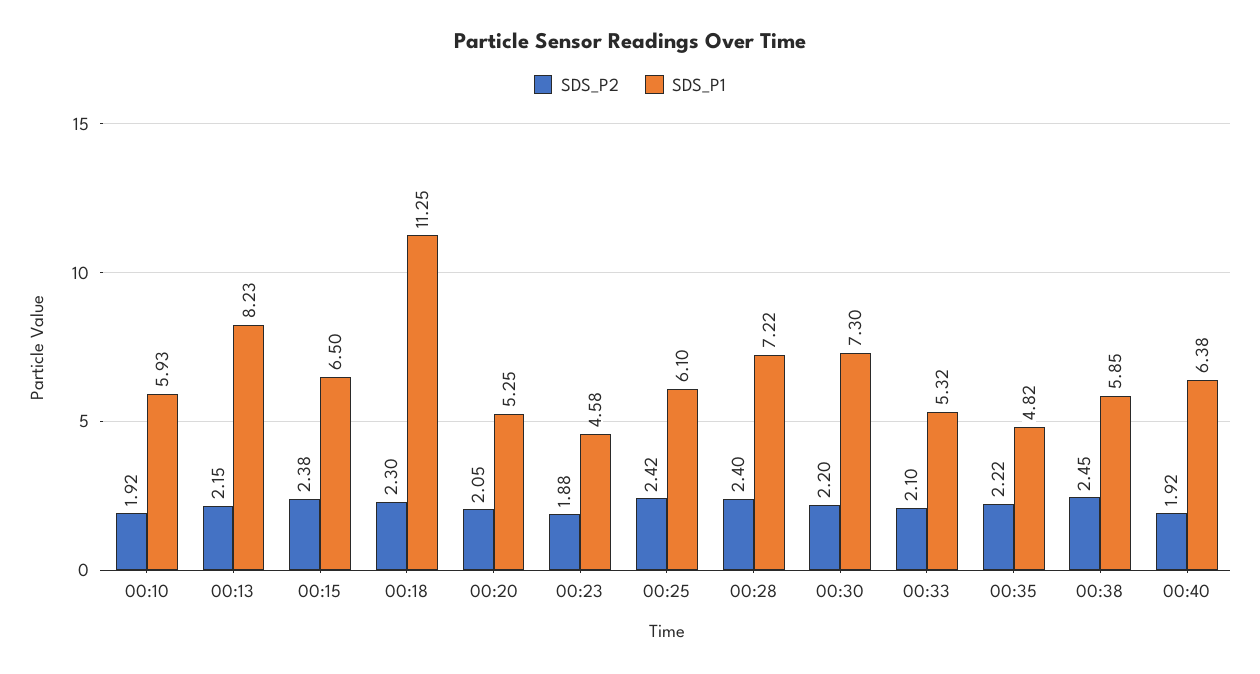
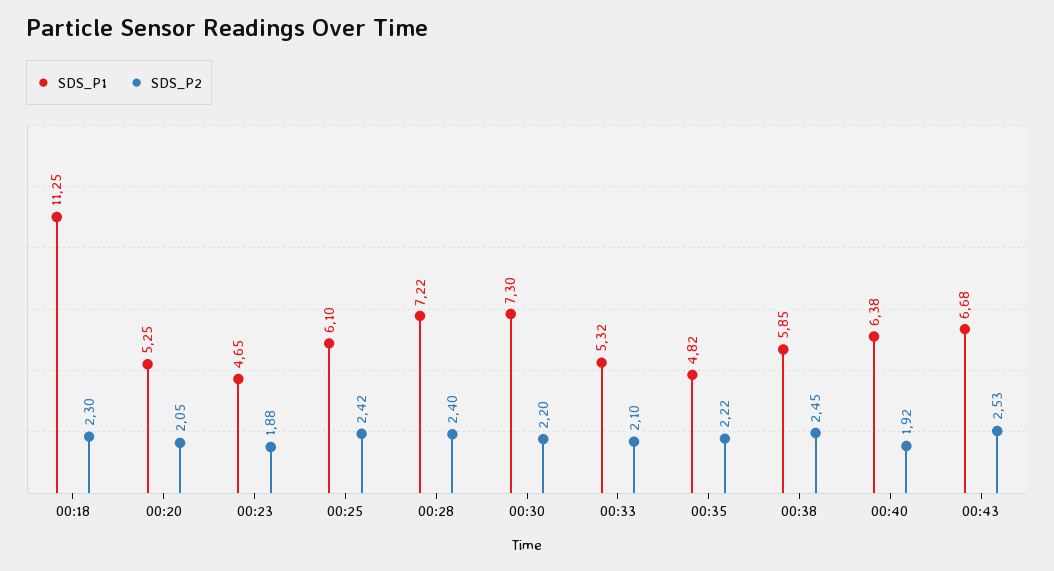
SDS_P2, 00:10: 1.92 -> none
SDS_P1, 00:10: 5.93 -> none
SDS_P2, 00:13: 2.15 -> none
SDS_P1, 00:13: 8.23 -> none
SDS_P2, 00:15: 2.38 -> none
SDS_P1, 00:15: 6.5 -> none
SDS_P1, 00:23: 4.58 -> 4.65
SDS_P1, 00:43: none -> 6.68
SDS_P2, 00:43: none -> 2.53

